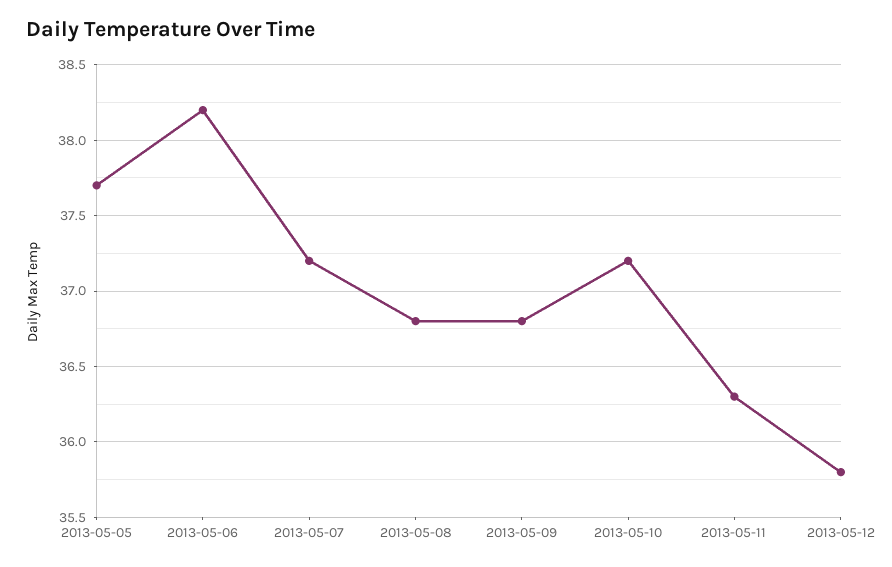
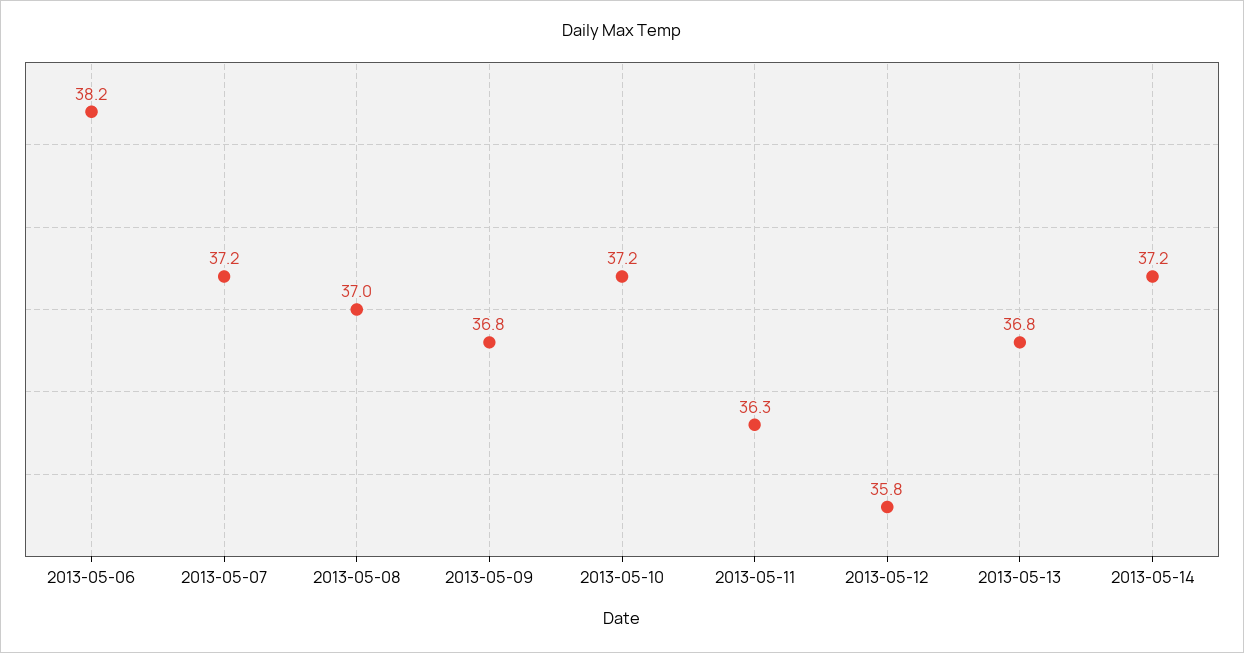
2013-05-05: 37.7 -> none
2013-05-08: 36.8 -> 37
2013-05-13: none -> 36.8
2013-05-14: none -> 37.2

